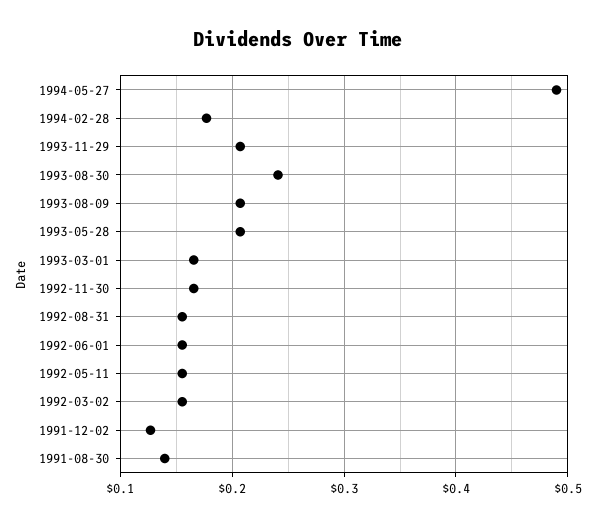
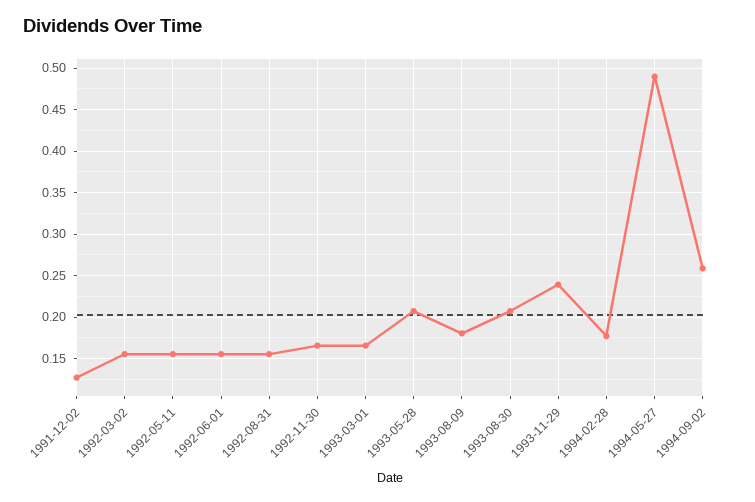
1993-11-29: 0.21 -> 0.24
1993-08-30: 0.24 -> 0.21
1993-08-09: 0.21 -> 0.18
1991-08-30: 0.14 -> none
1994-09-02: none -> 0.26

